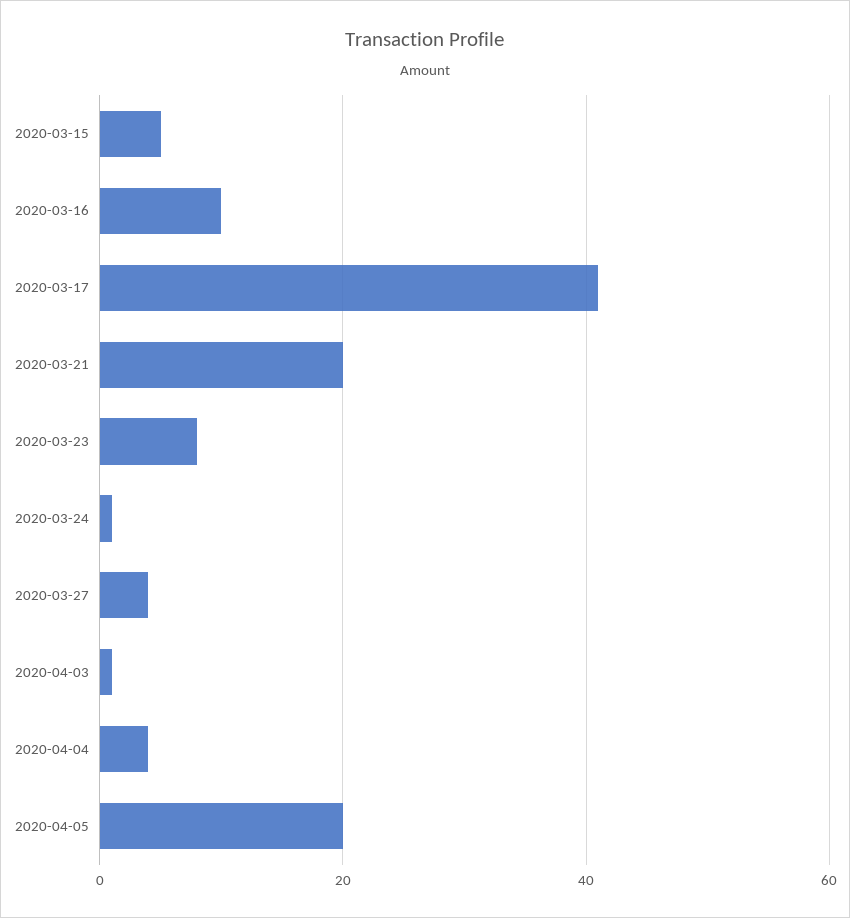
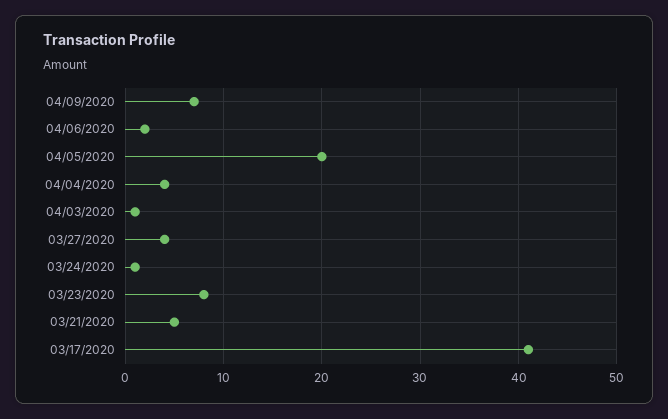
2020-03-15: 5 -> none
2020-03-16: 10 -> none
2020-03-21: 20 -> 5
04/09/2020: none -> 7
04/06/2020: none -> 2

